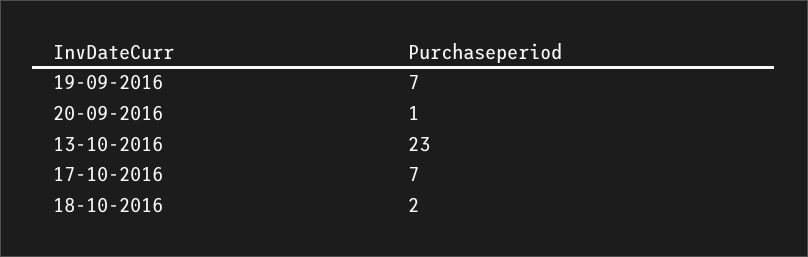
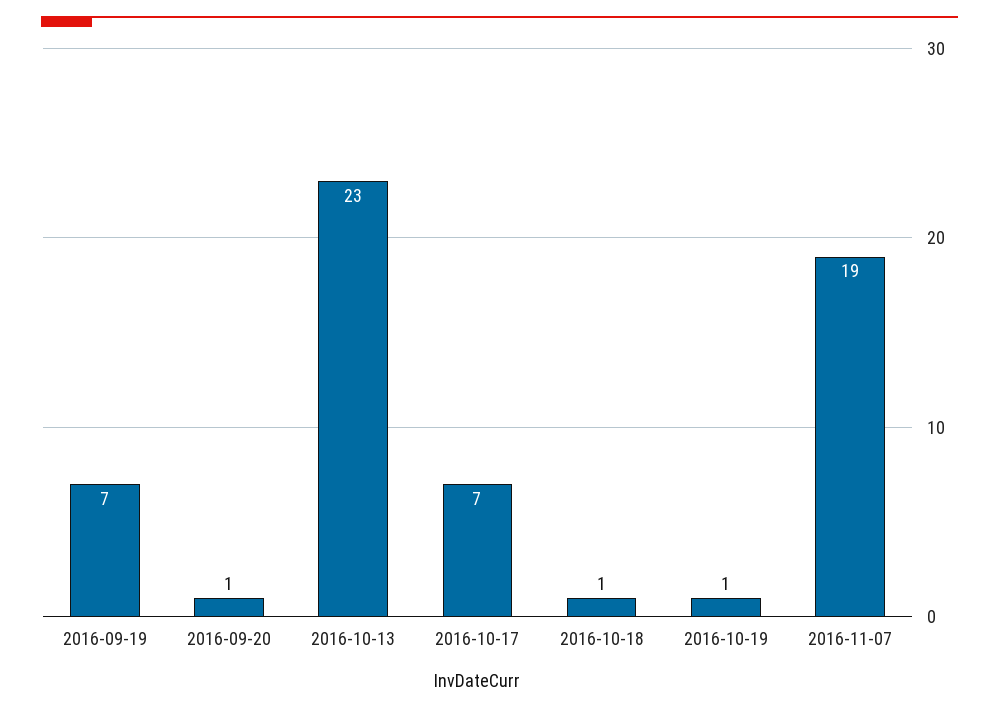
18-10-2016: 2 -> 1
2016-10-19: none -> 1
2016-11-07: none -> 19

